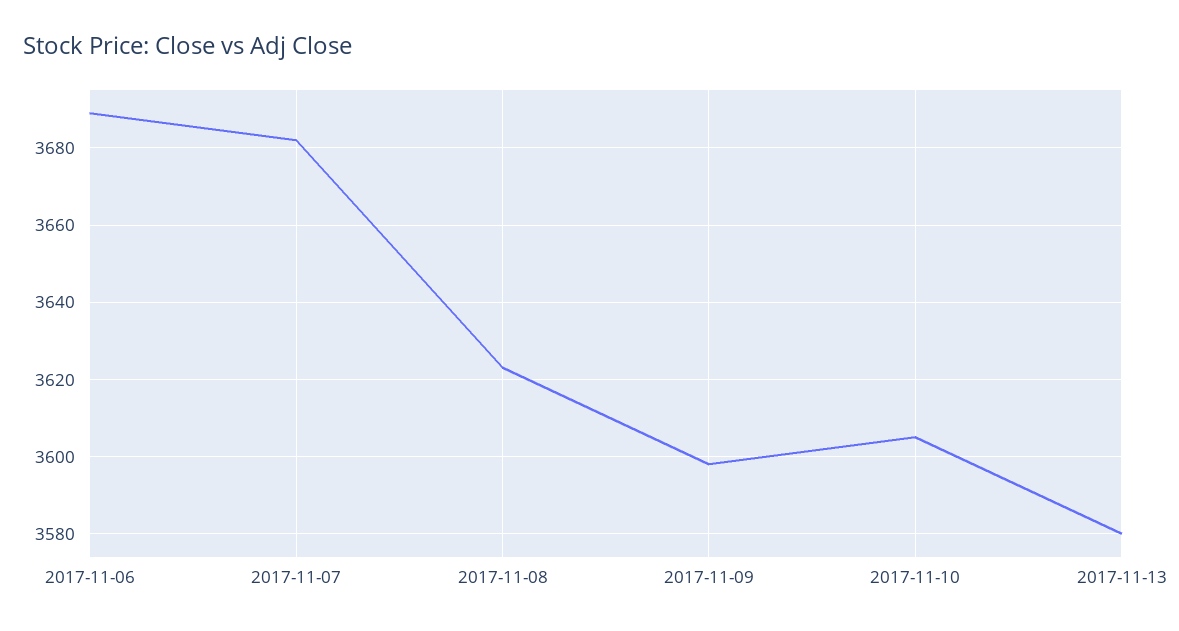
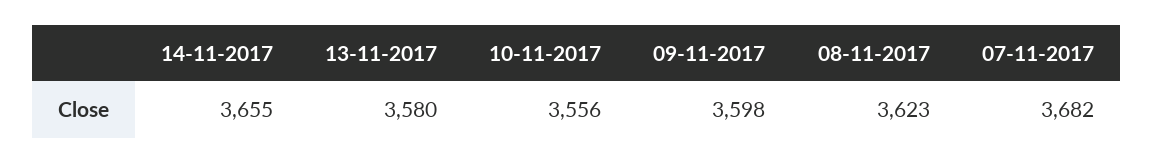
2017-11-06: 3690 -> none
2017-11-10: 3605 -> 3556
14-11-2017: none -> 3655

